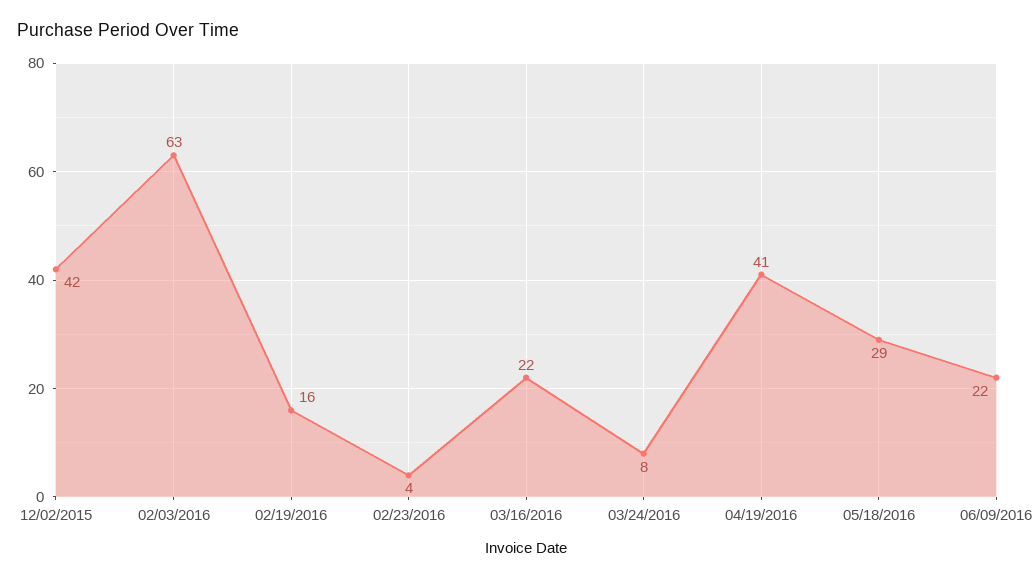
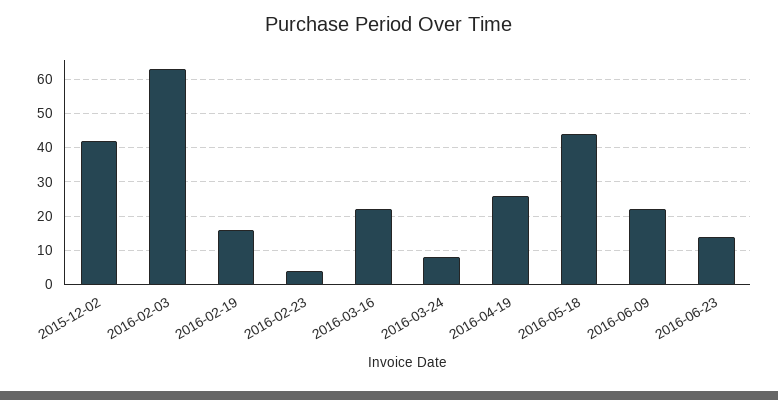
04/19/2016: 41 -> 25
05/18/2016: 29 -> 45
2016-06-23: none -> 15

